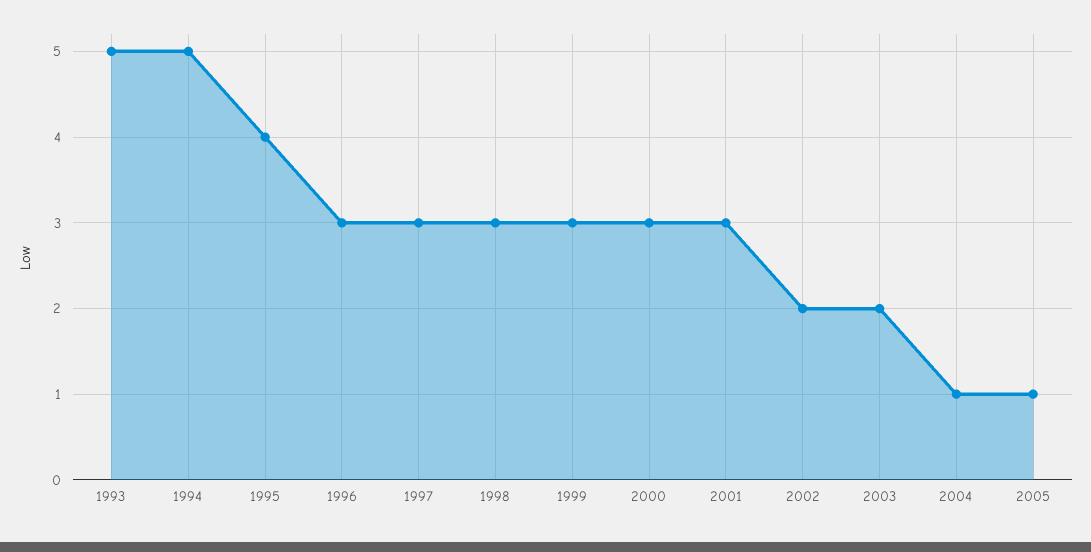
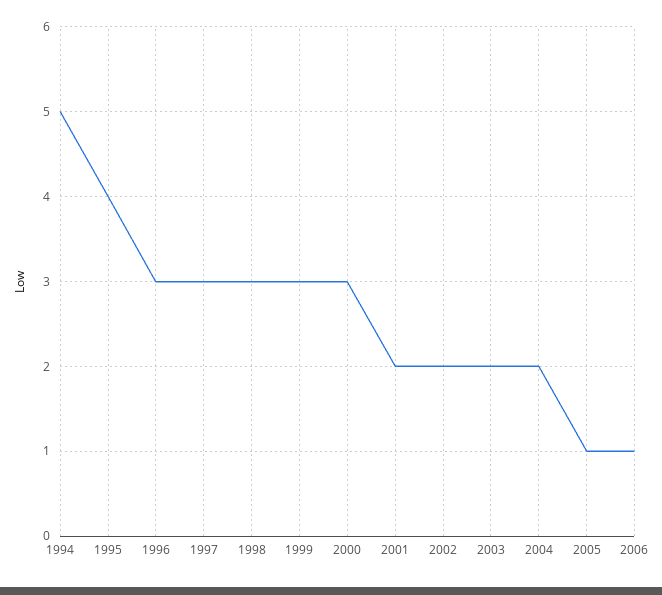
1993: 5 -> none
2001: 3 -> 2
2004: 1 -> 2
2006: none -> 1

